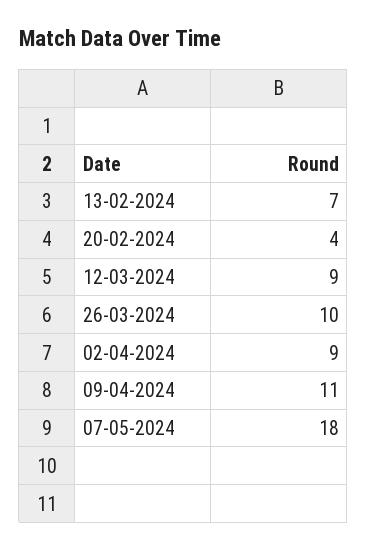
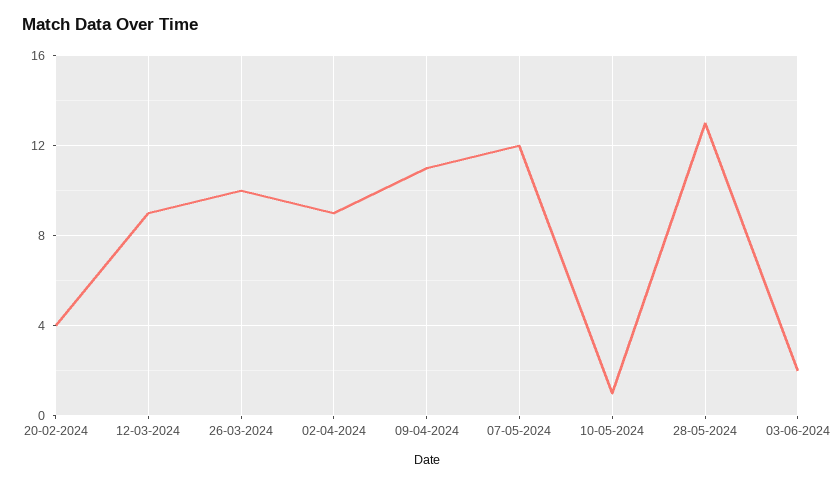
13-02-2024: 7 -> none
07-05-2024: 18 -> 12
10-05-2024: none -> 1
28-05-2024: none -> 13
03-06-2024: none -> 2

